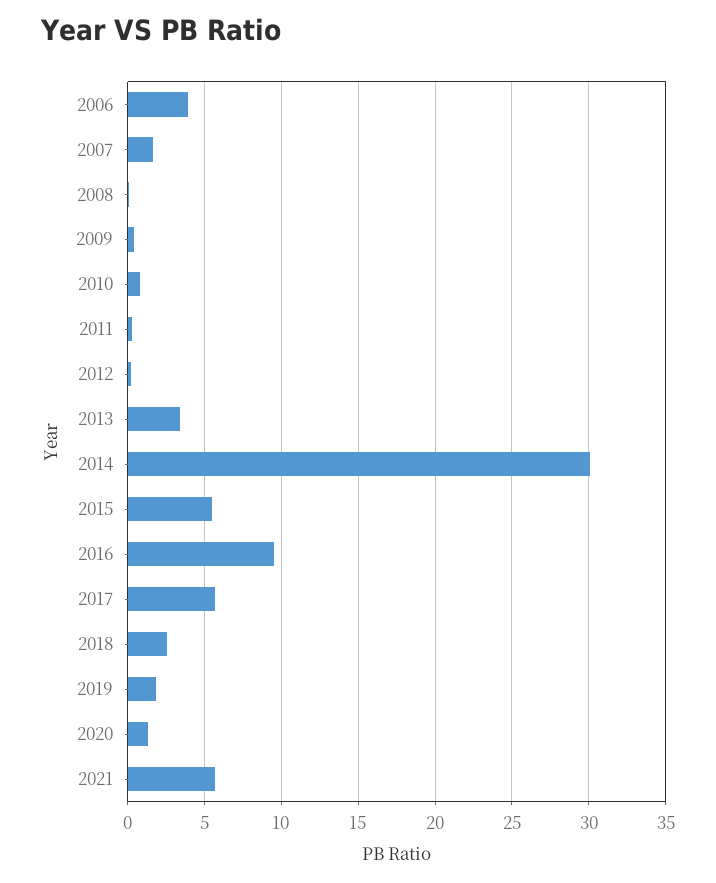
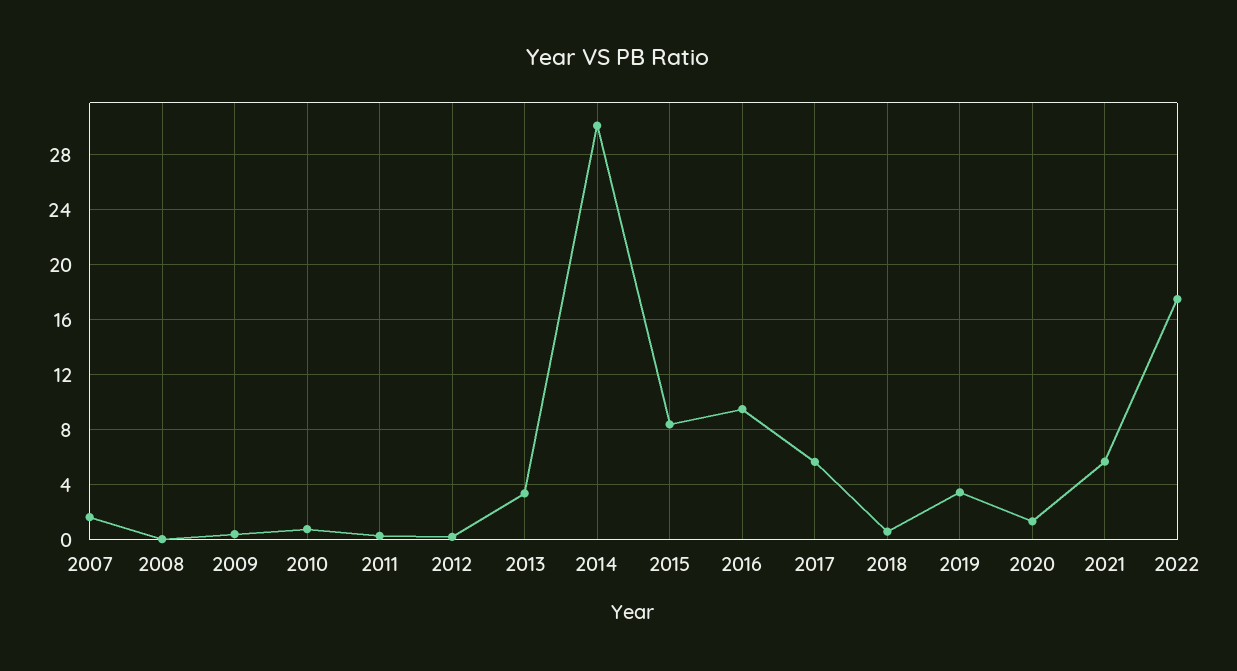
2006: 4 -> none
2015: 5.5 -> 8.5
2018: 2.5 -> 0.5
2019: 2 -> 3.5
2022: none -> 17.5

